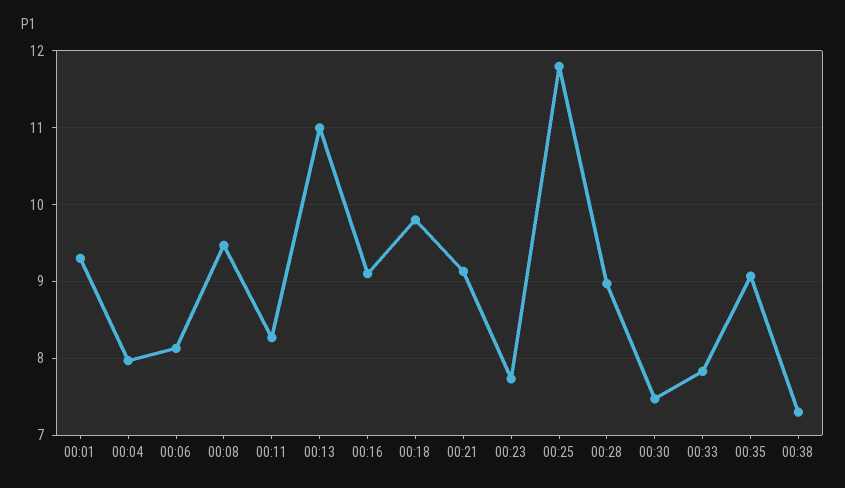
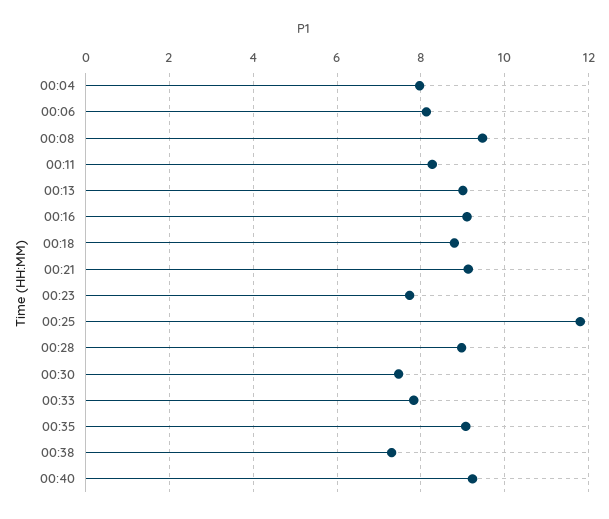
00:01: 9.3 -> none
00:13: 11 -> 9
00:18: 9.8 -> 8.8
00:40: none -> 9.2

